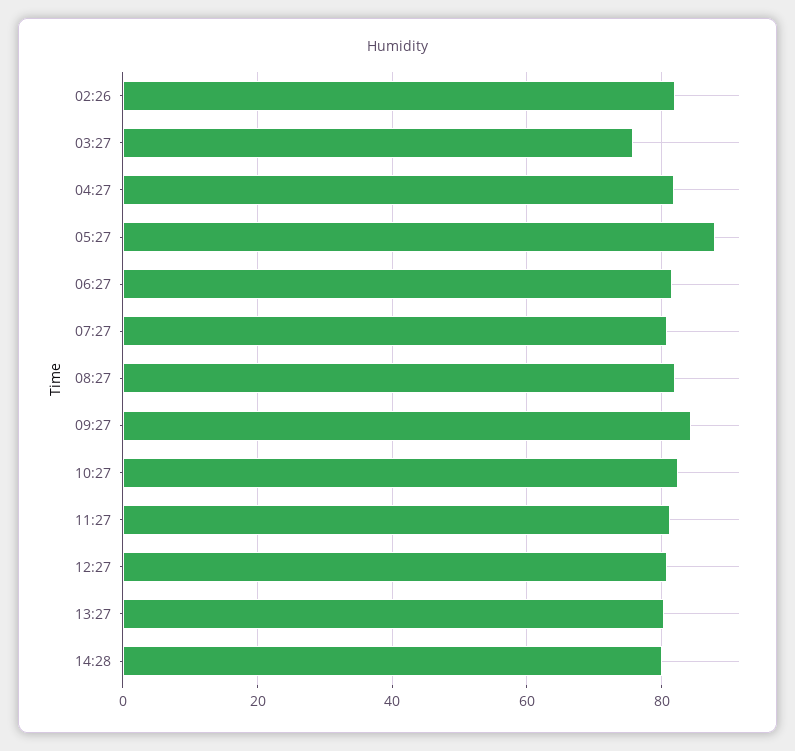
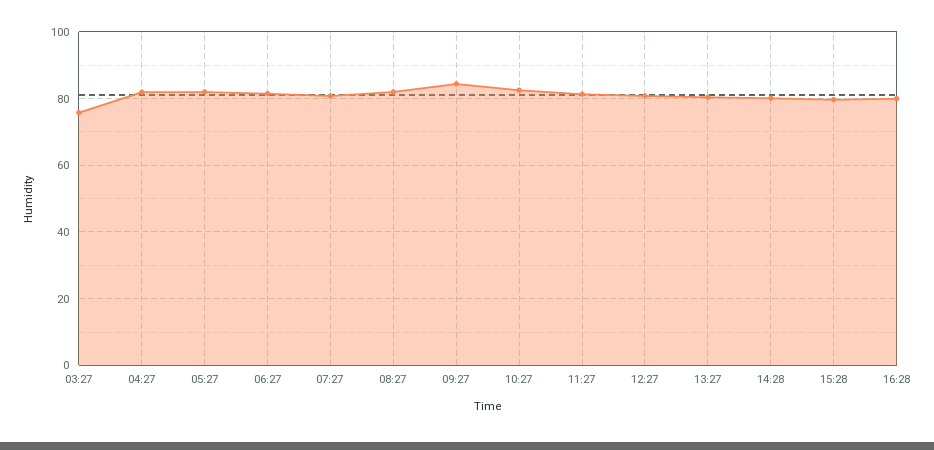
02:26: 82 -> none
05:27: 88 -> 82
15:28: none -> 80
16:28: none -> 80

